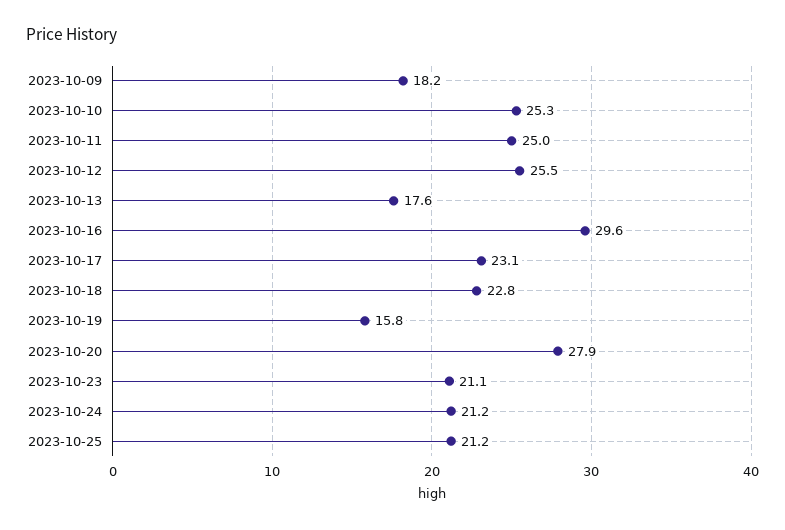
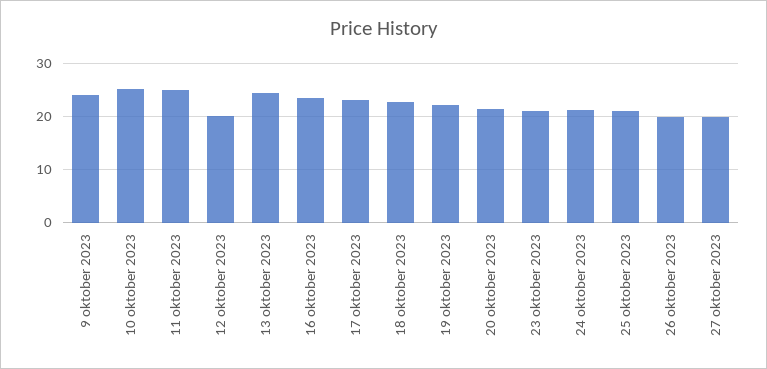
2023-10-09: 18.2 -> 24
2023-10-12: 25.5 -> 20
2023-10-13: 17.6 -> 24
2023-10-16: 29.6 -> 24
2023-10-19: 15.8 -> 22
2023-10-20: 27.9 -> 22
26 oktober 2023: none -> 20
27 oktober 2023: none -> 20

